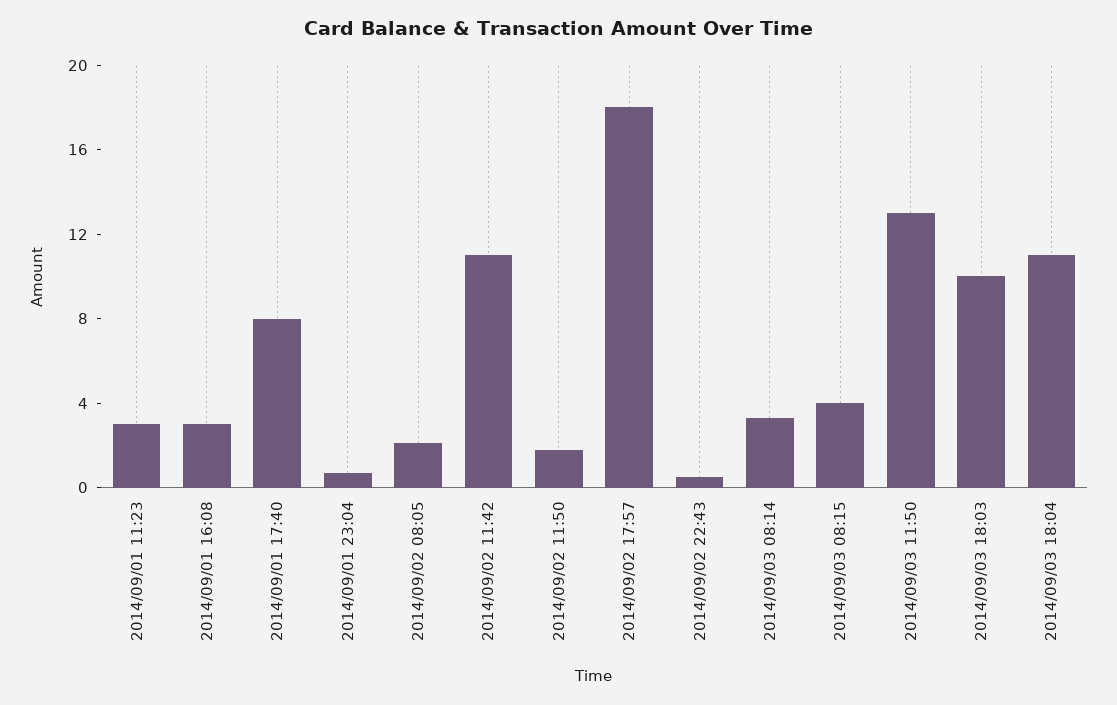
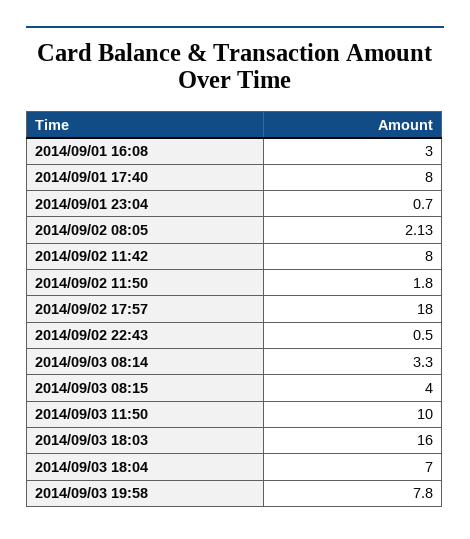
2014/09/01 11:23: 3 -> none
2014/09/02 11:42: 11 -> 8
2014/09/03 11:50: 13 -> 10
2014/09/03 18:03: 10 -> 16
2014/09/03 18:04: 11 -> 7
2014/09/03 19:58: none -> 7.8

